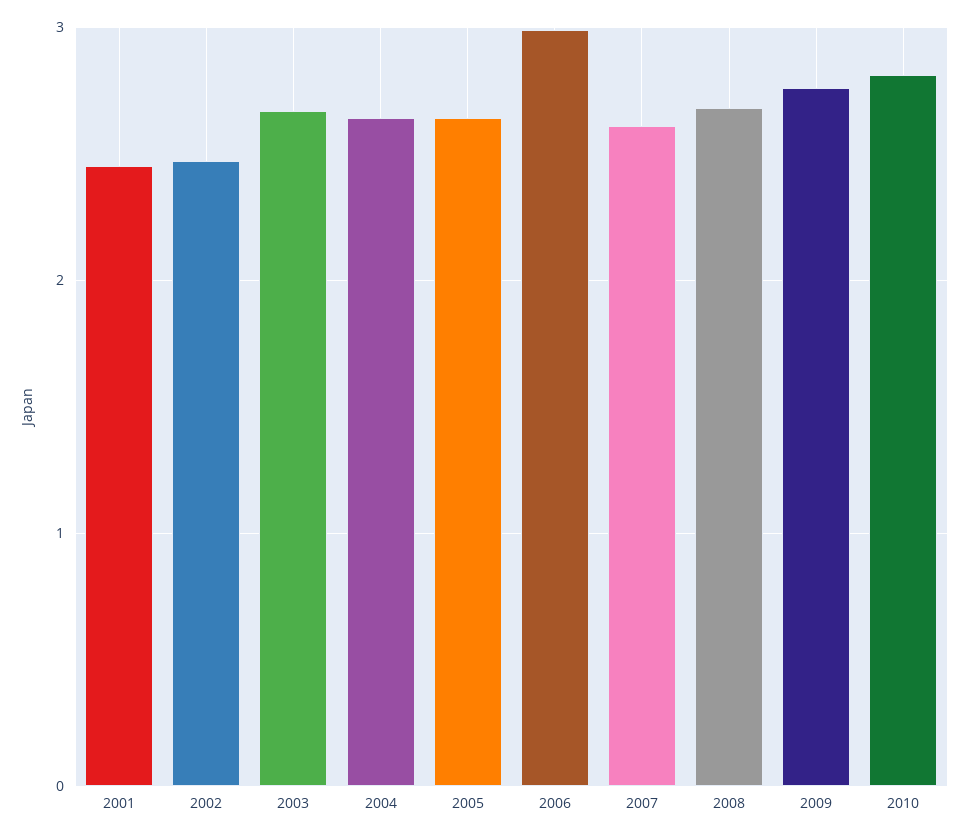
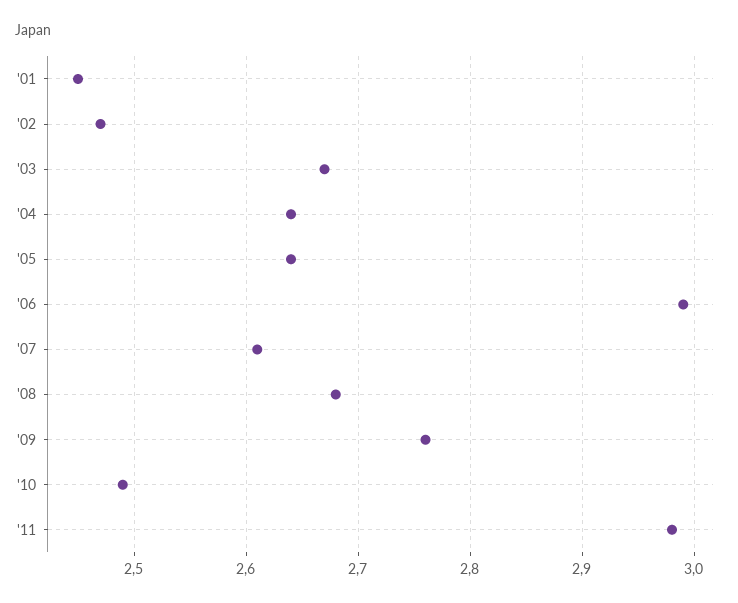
2010: 2.8 -> 2.49
'11: none -> 2.98

